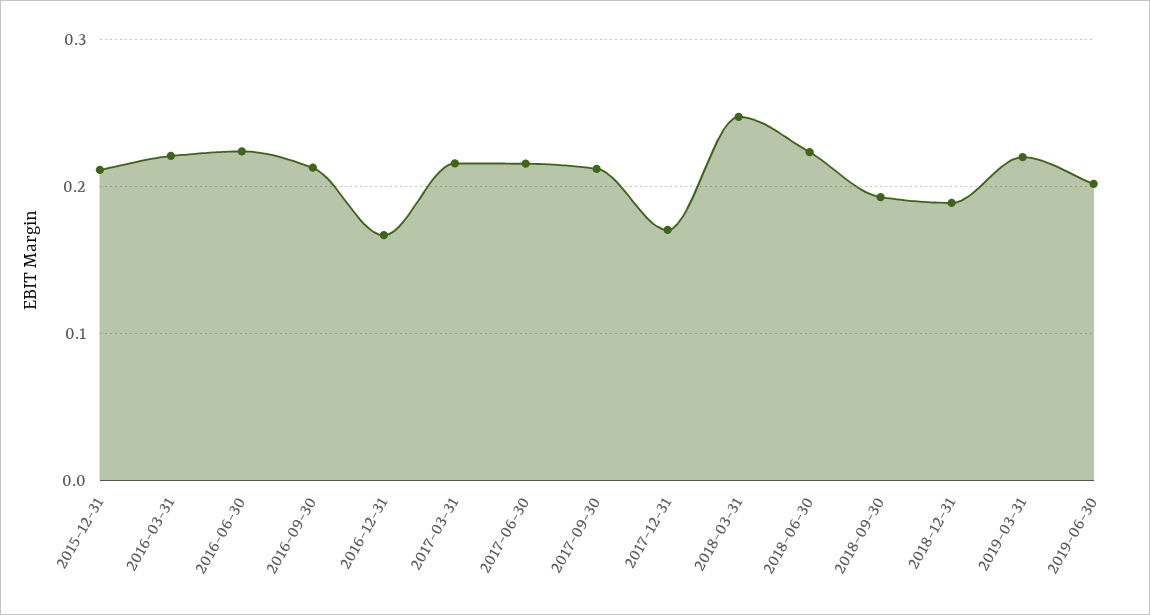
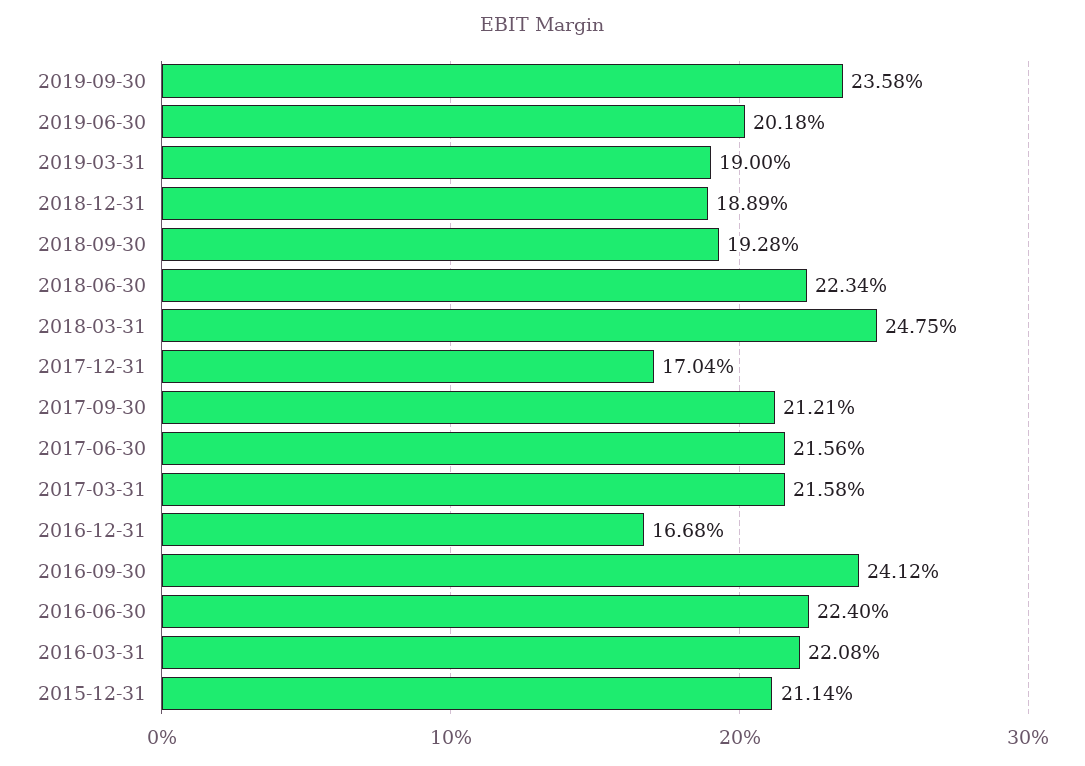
2016-09-30: 0.21 -> 0.2412
2019-03-31: 0.22 -> 0.19
2019-09-30: none -> 0.2358

